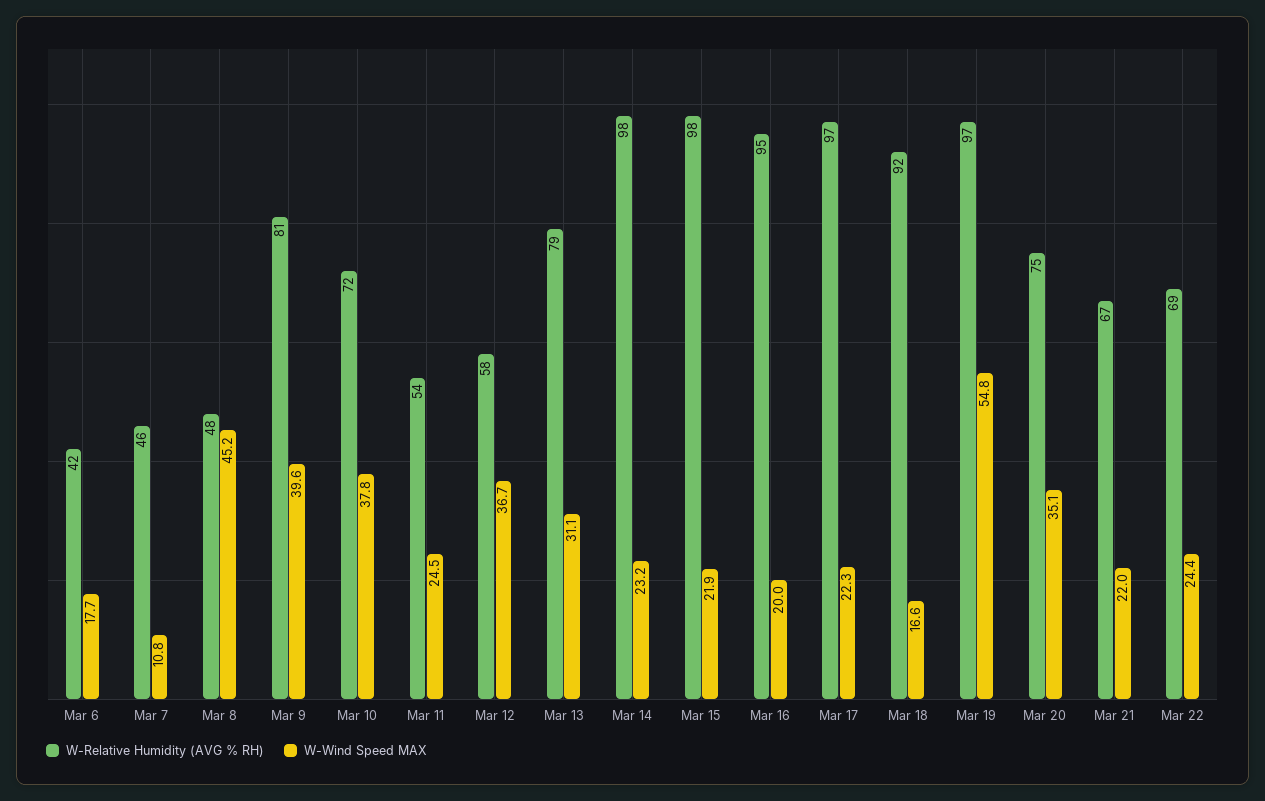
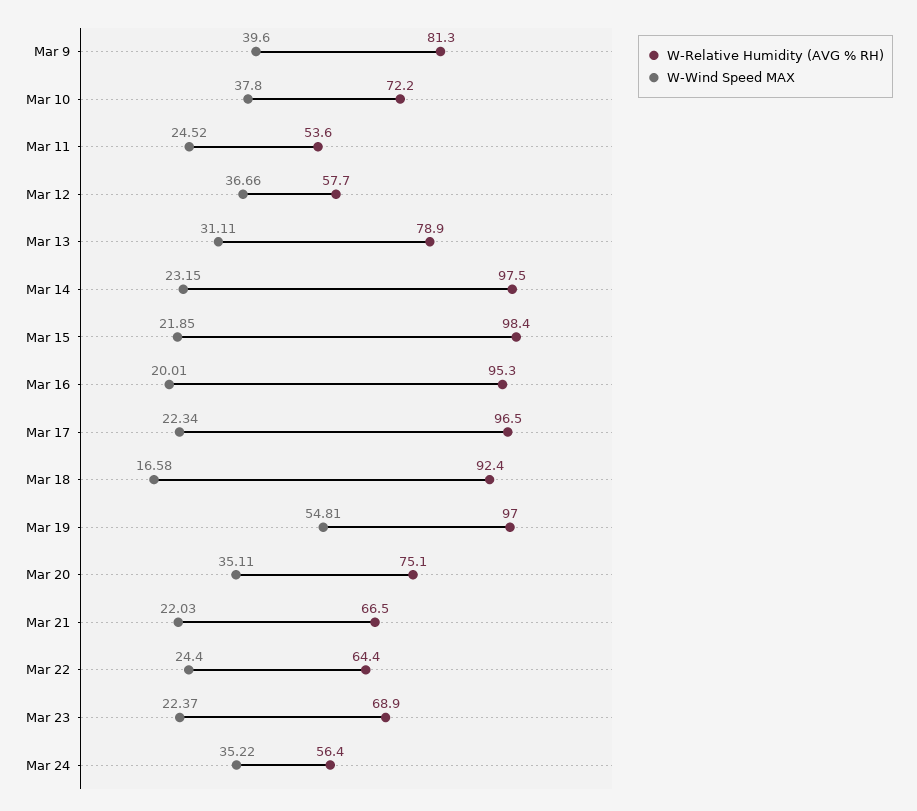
W-Relative Humidity (AVG % RH), Mar 6: 42 -> none
W-Wind Speed MAX, Mar 6: 17.7 -> none
W-Relative Humidity (AVG % RH), Mar 7: 46 -> none
W-Wind Speed MAX, Mar 7: 10.8 -> none
W-Relative Humidity (AVG % RH), Mar 8: 48 -> none
W-Wind Speed MAX, Mar 8: 45.2 -> none
W-Relative Humidity (AVG % RH), Mar 22: 69 -> 64.4
W-Relative Humidity (AVG % RH), Mar 23: none -> 68.9
W-Wind Speed MAX, Mar 23: none -> 22.37
W-Relative Humidity (AVG % RH), Mar 24: none -> 56.4
W-Wind Speed MAX, Mar 24: none -> 35.22

